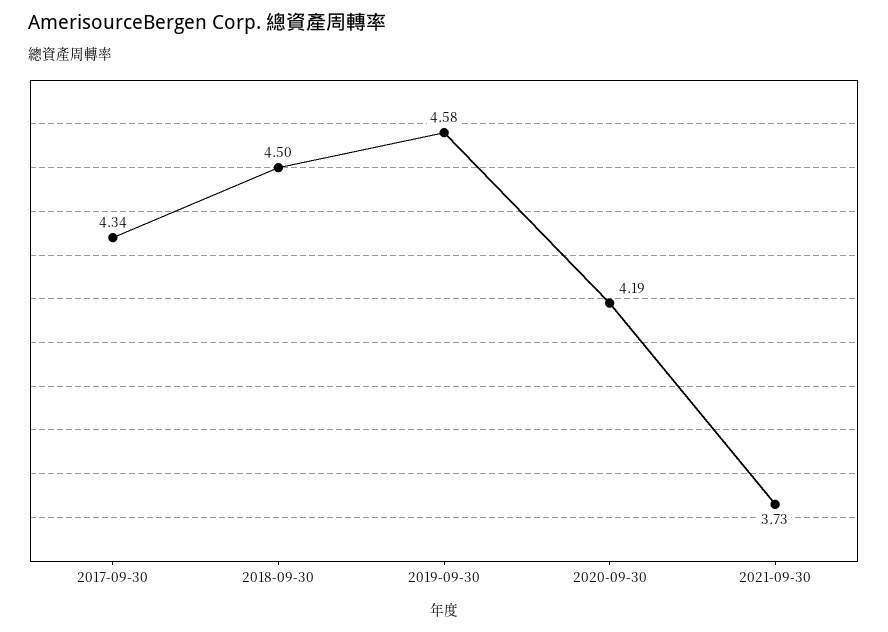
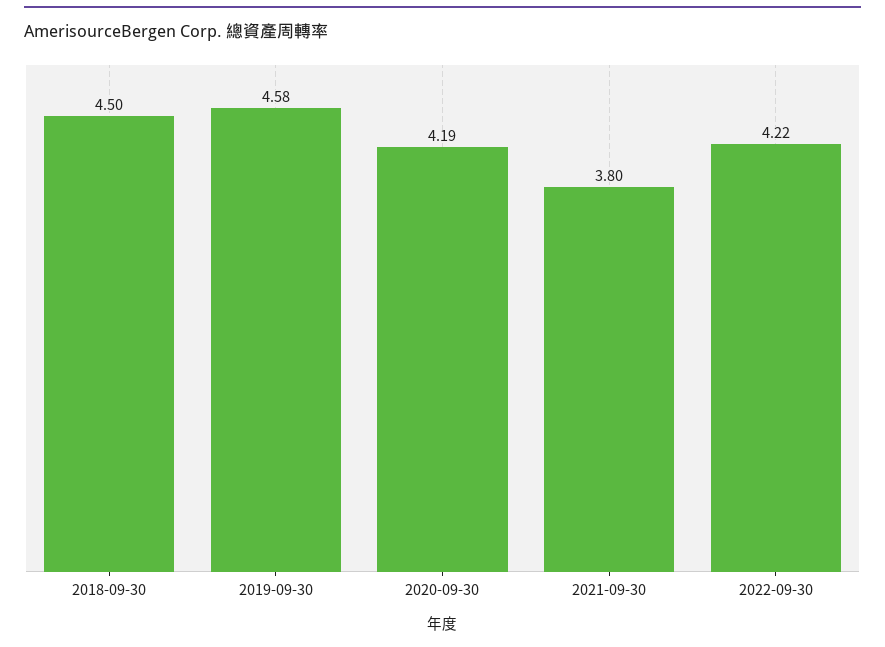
2017-09-30: 4.34 -> none
2021-09-30: 3.73 -> 3.8
2022-09-30: none -> 4.22

